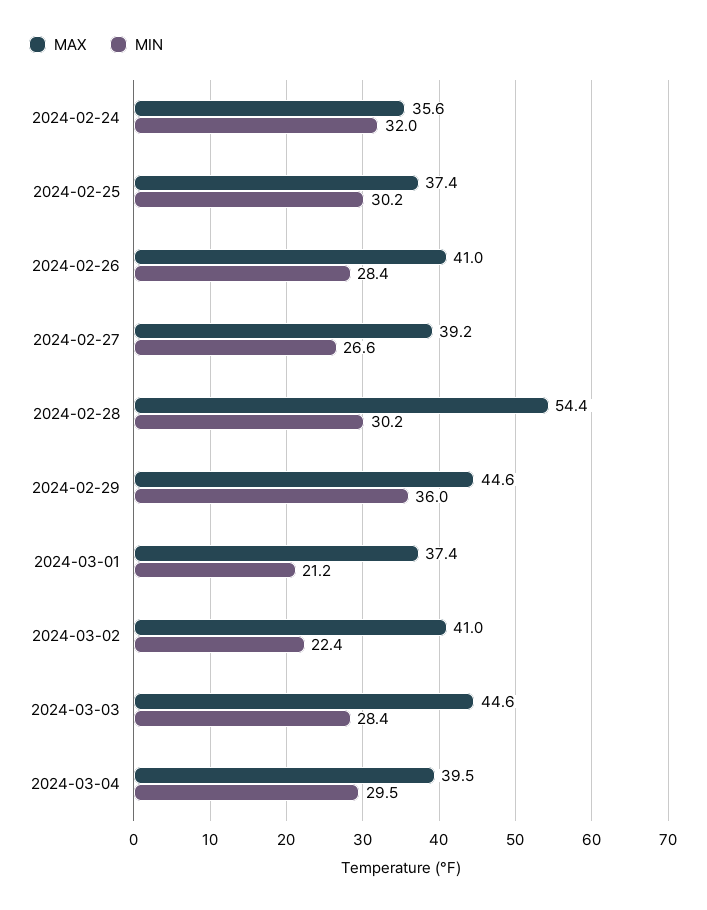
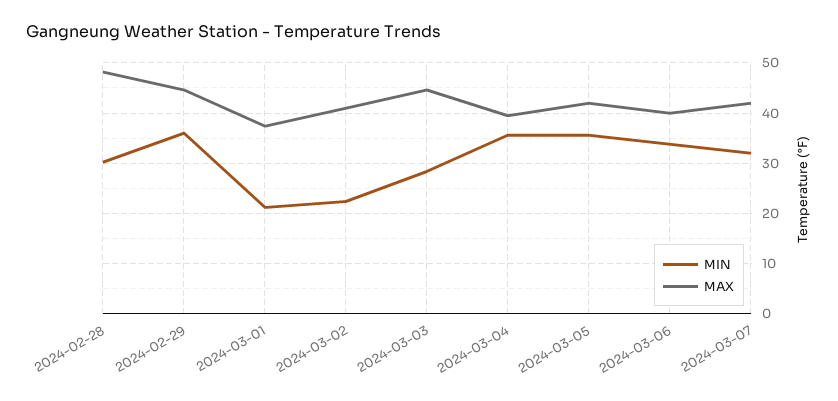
MAX, 2024-02-24: 35.6 -> none
MIN, 2024-02-24: 32 -> none
MAX, 2024-02-25: 37.4 -> none
MIN, 2024-02-25: 30.2 -> none
MAX, 2024-02-26: 41 -> none
MIN, 2024-02-26: 28.4 -> none
MAX, 2024-02-27: 39.2 -> none
MIN, 2024-02-27: 26.6 -> none
MAX, 2024-02-28: 54.4 -> 48
MIN, 2024-03-04: 29.5 -> 36
MIN, 2024-03-05: none -> 36
MAX, 2024-03-05: none -> 42
MIN, 2024-03-06: none -> 34
MAX, 2024-03-06: none -> 40
MIN, 2024-03-07: none -> 32
MAX, 2024-03-07: none -> 42

